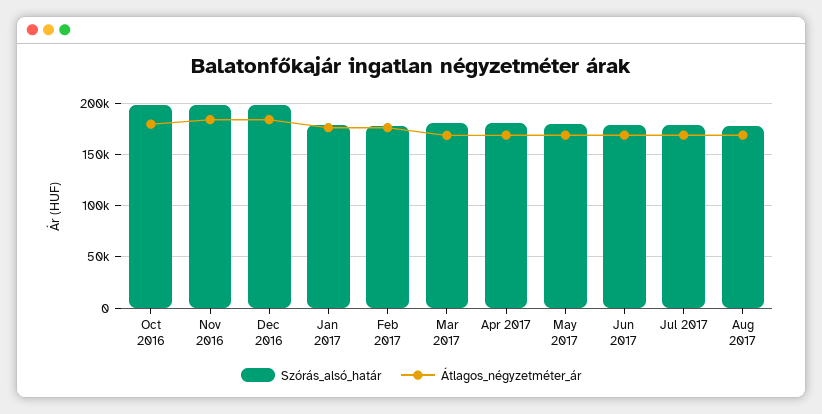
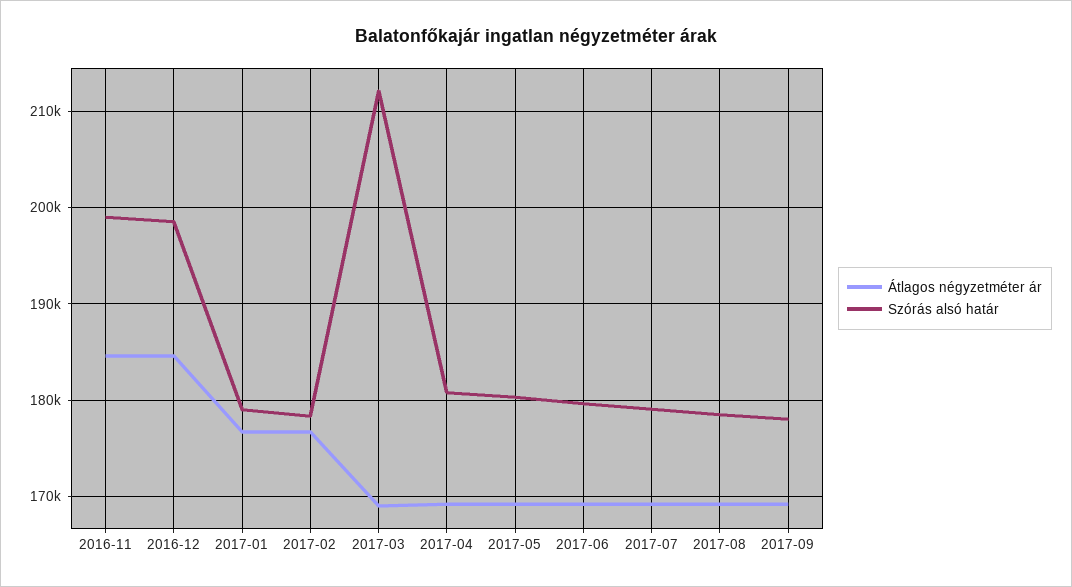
Szórás_alsó_határ, Oct 2016: 200000 -> none
Átlagos_négyzetméter_ár, Oct 2016: 180000 -> none
Szórás_alsó_határ, Mar 2017: 180000 -> 212000
Átlagos_négyzetméter_ár, 2017-09: none -> 169000
Szórás_alsó_határ, 2017-09: none -> 178000

